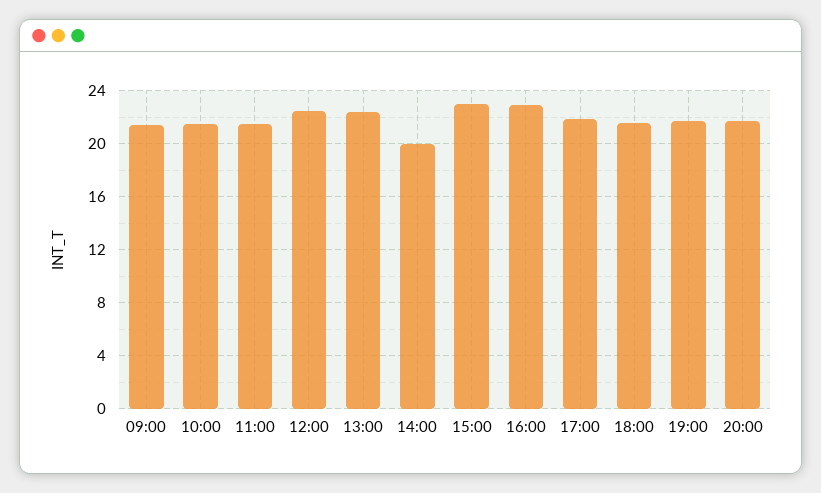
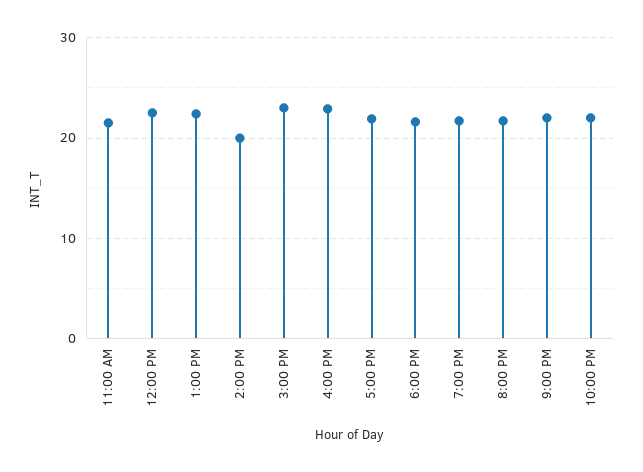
09:00: 21.5 -> none
10:00: 21.5 -> none
9:00 PM: none -> 22
10:00 PM: none -> 22

